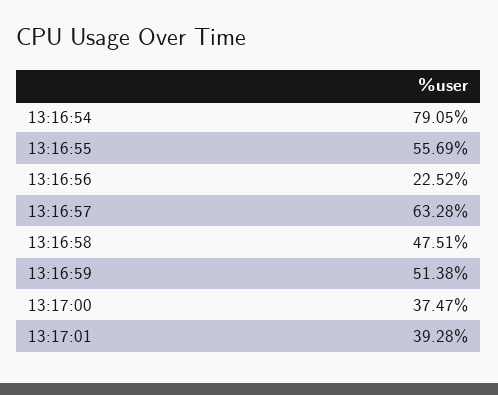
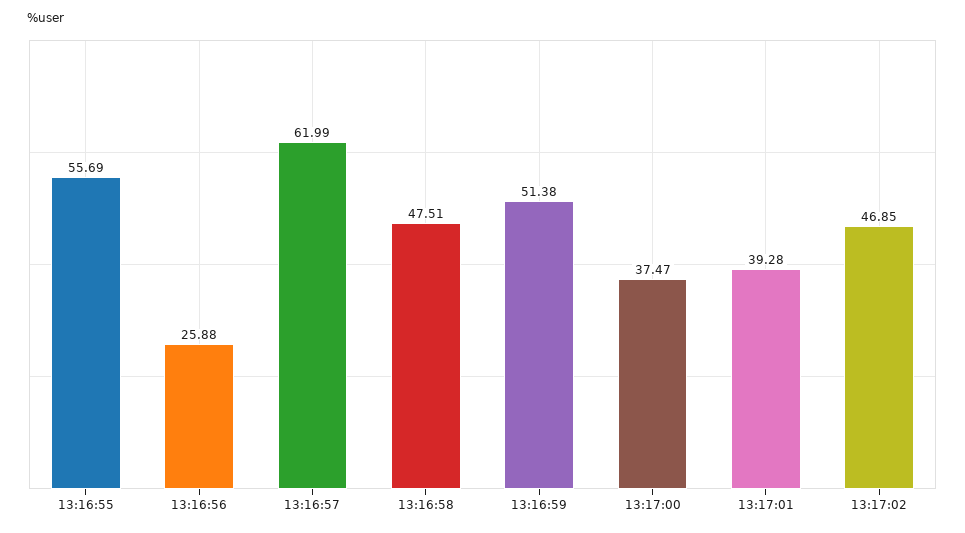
13:16:54: 79.05 -> none
13:16:56: 22.52 -> 25.88
13:16:57: 63.28 -> 61.99
13:17:02: none -> 46.85

